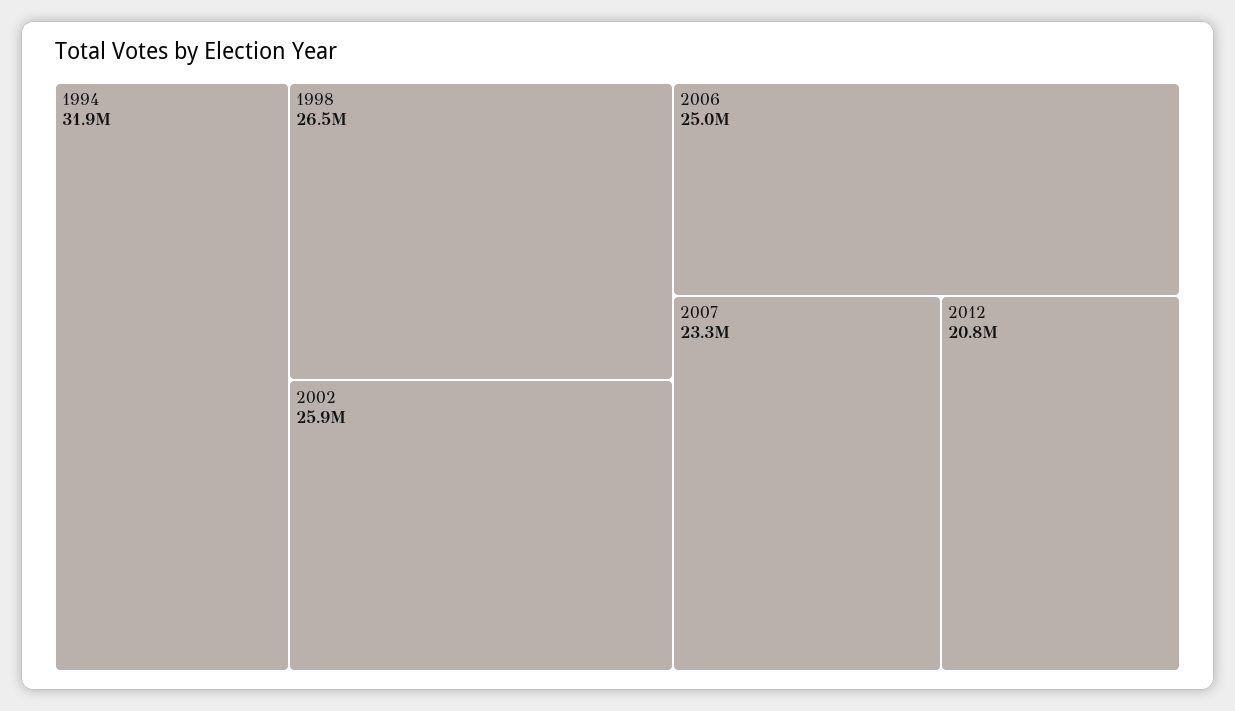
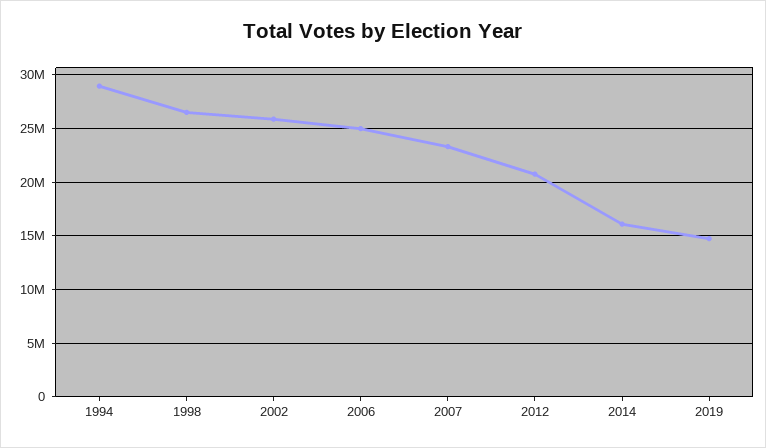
1994: 31900000 -> 29000000
2014: none -> 16000000
2019: none -> 15000000

